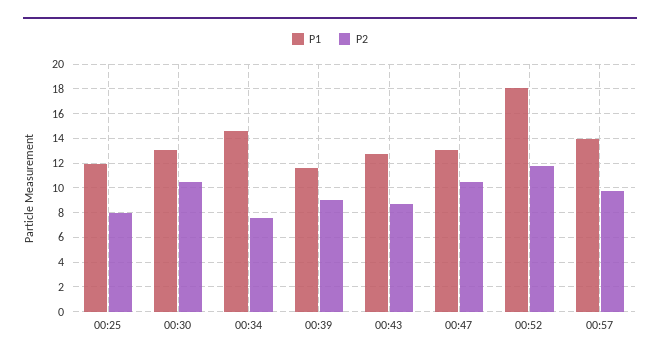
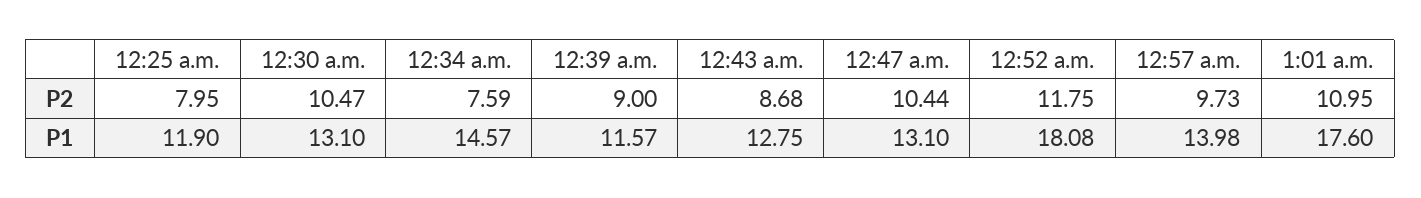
P2, 1:01 a.m.: none -> 10.95
P1, 1:01 a.m.: none -> 17.6

